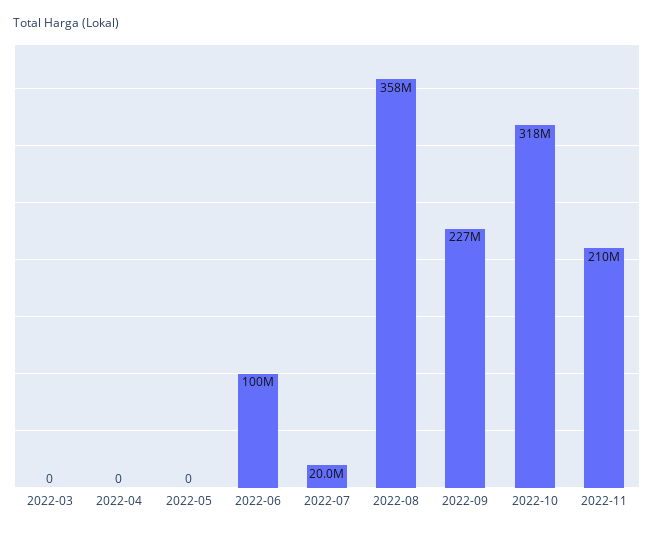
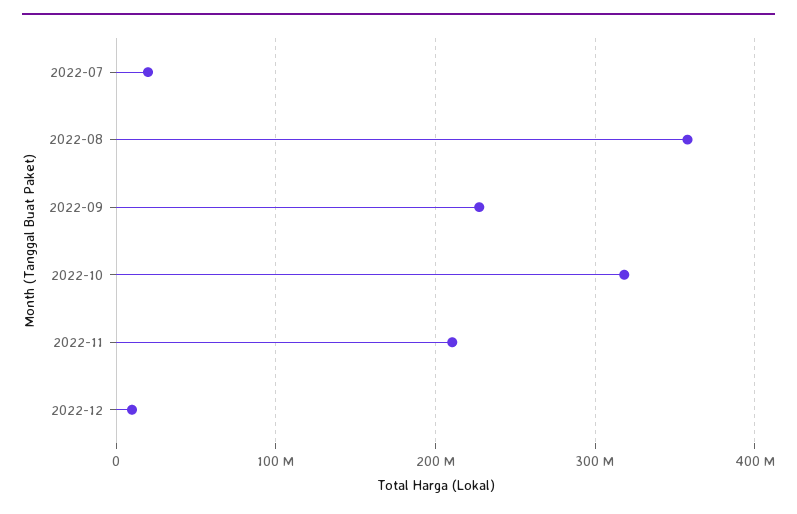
2022-03: 0 -> none
2022-04: 0 -> none
2022-05: 0 -> none
2022-06: 100000000 -> none
2022-12: none -> 10000000

